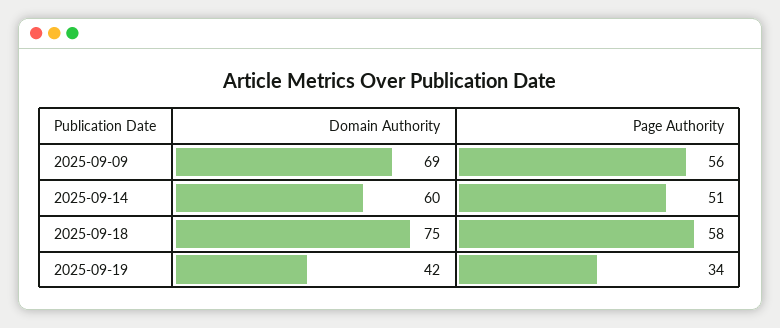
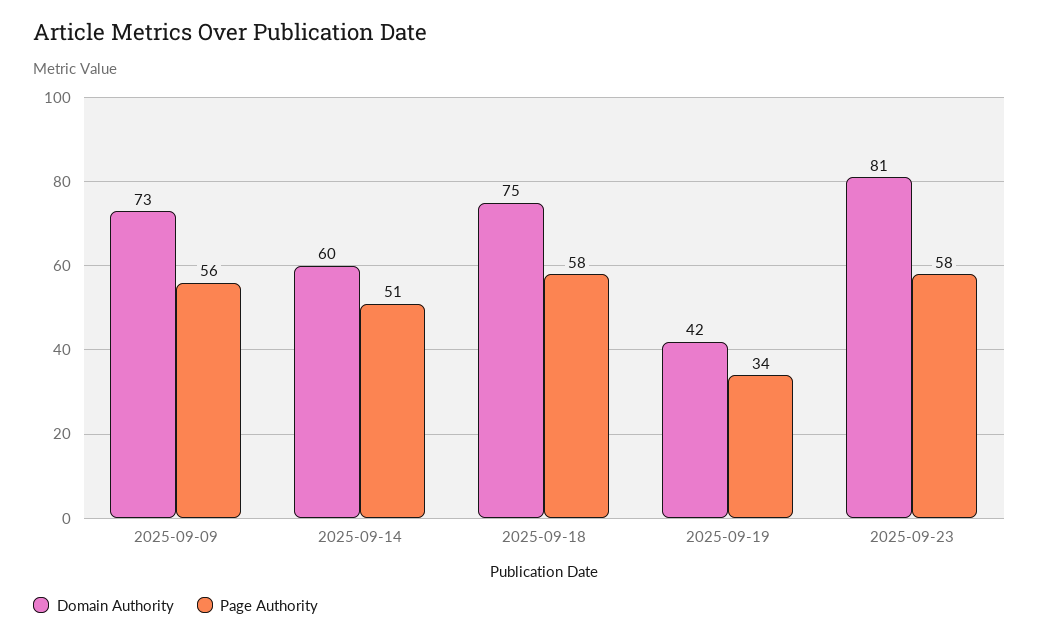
Domain Authority, 2025-09-09: 69 -> 73
Domain Authority, 2025-09-23: none -> 81
Page Authority, 2025-09-23: none -> 58

